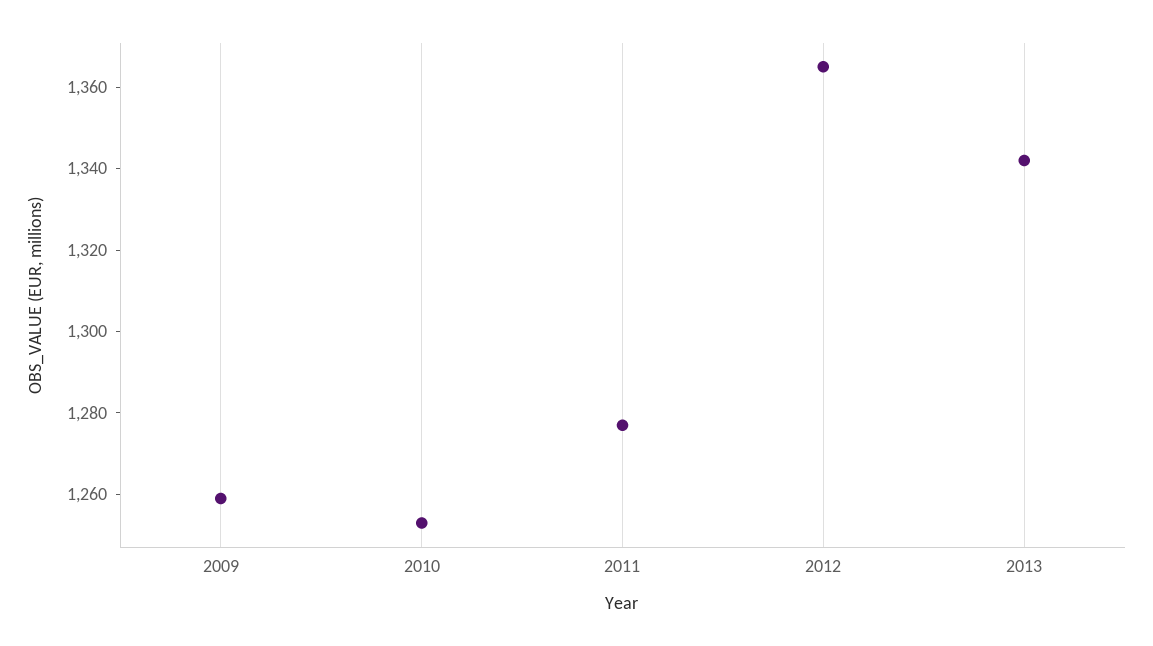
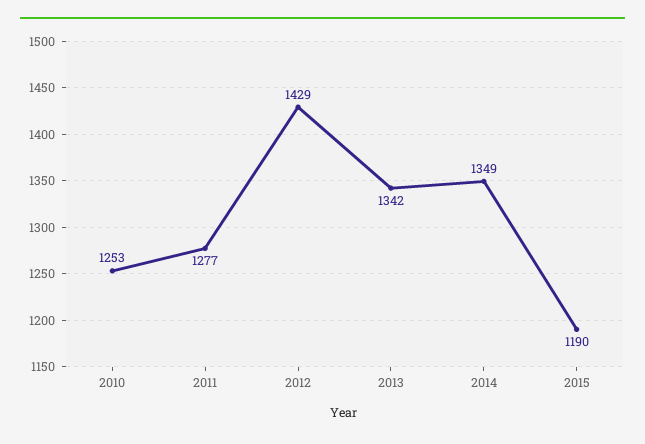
2009: 1260 -> none
2012: 1365 -> 1429
2014: none -> 1349
2015: none -> 1190

